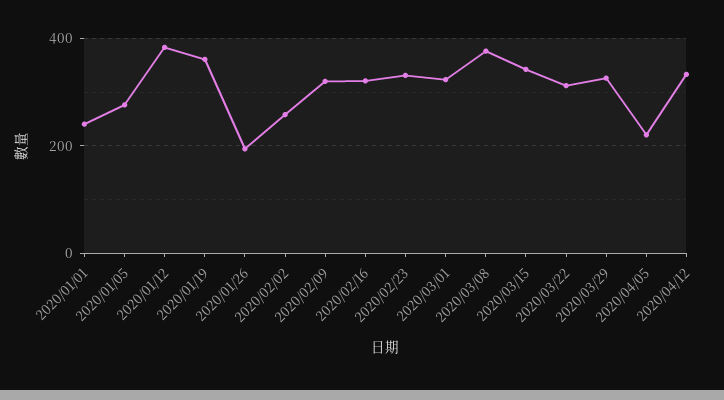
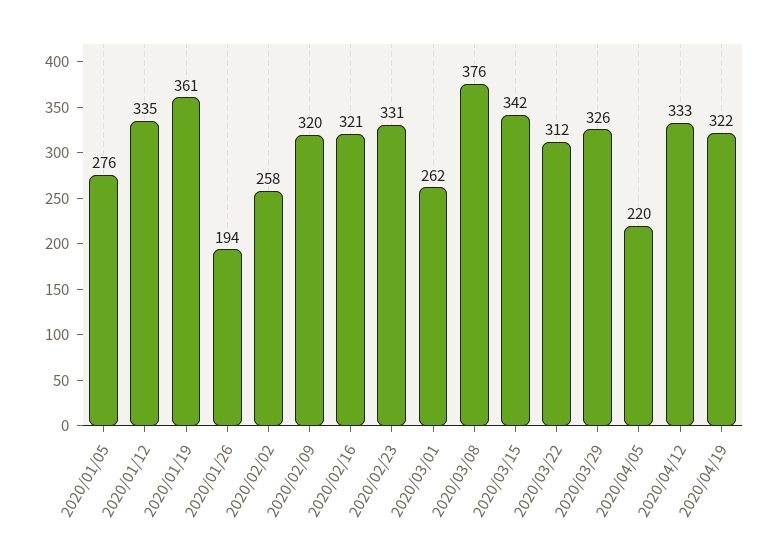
2020/01/01: 240 -> none
2020/01/12: 380 -> 335
2020/03/01: 320 -> 262
2020/04/19: none -> 322

